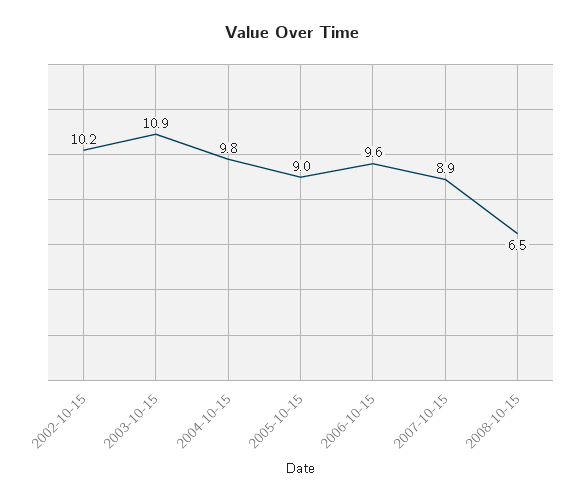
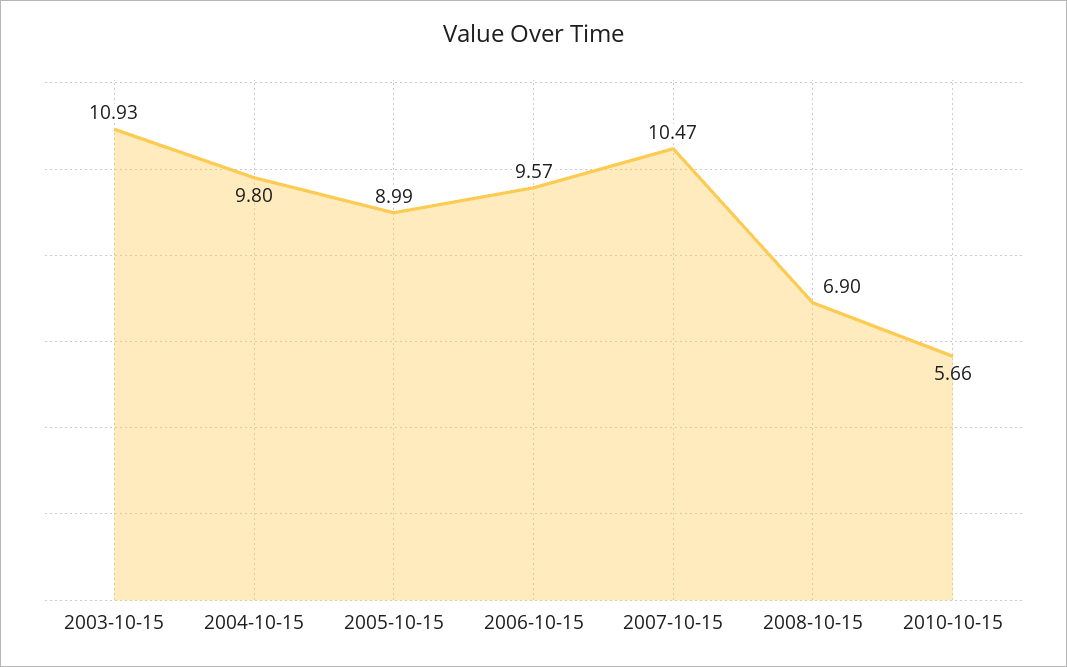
2002-10-15: 10.2 -> none
2007-10-15: 8.9 -> 10.47
2008-10-15: 6.5 -> 6.9
2010-10-15: none -> 5.66

